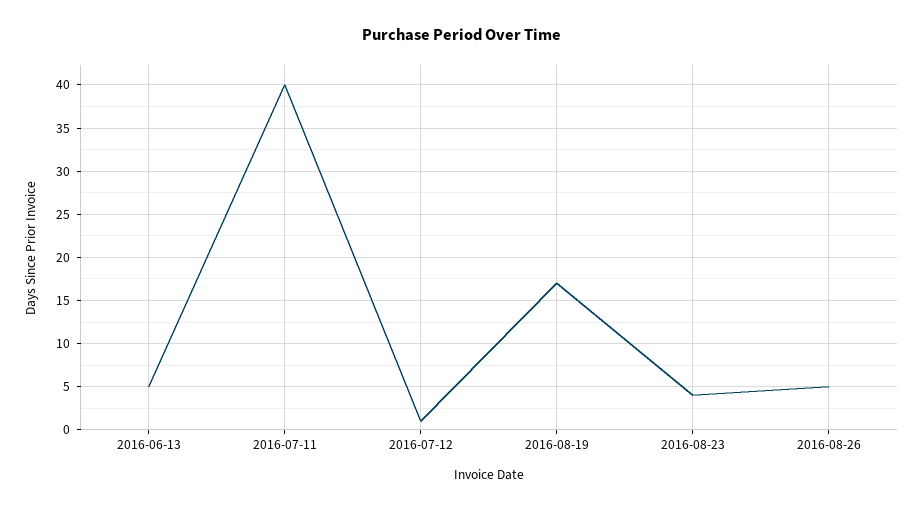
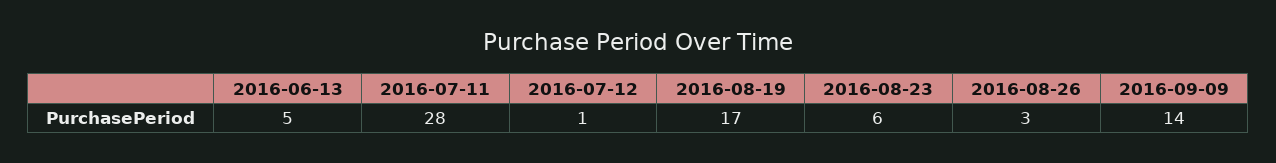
2016-07-11: 40 -> 28
2016-08-23: 4 -> 6
2016-08-26: 5 -> 3
2016-09-09: none -> 14

